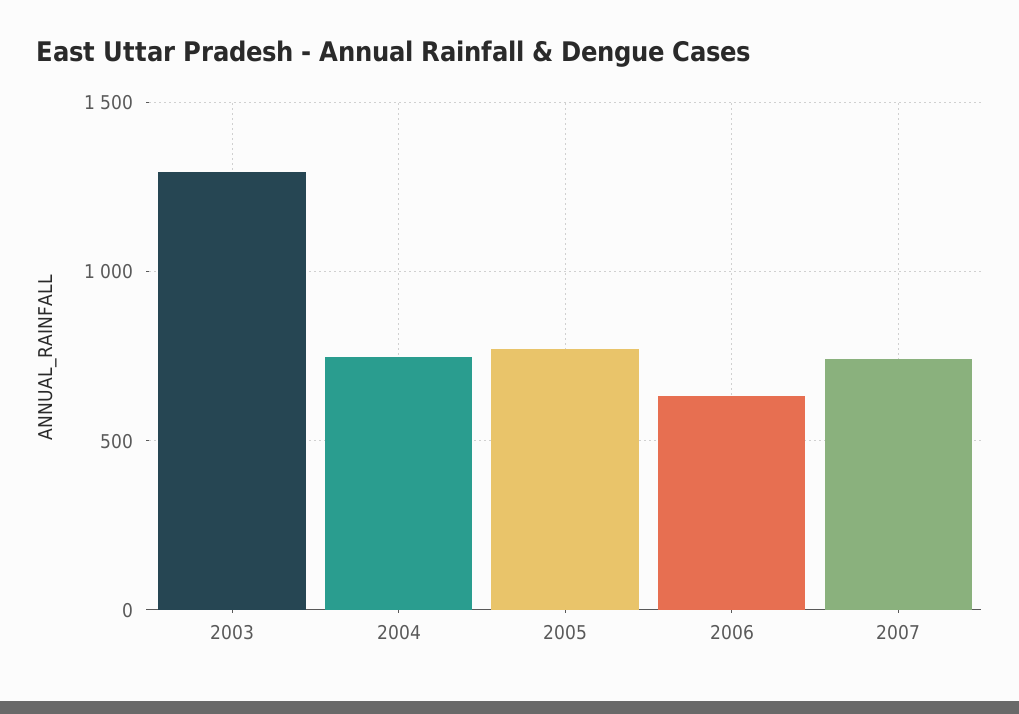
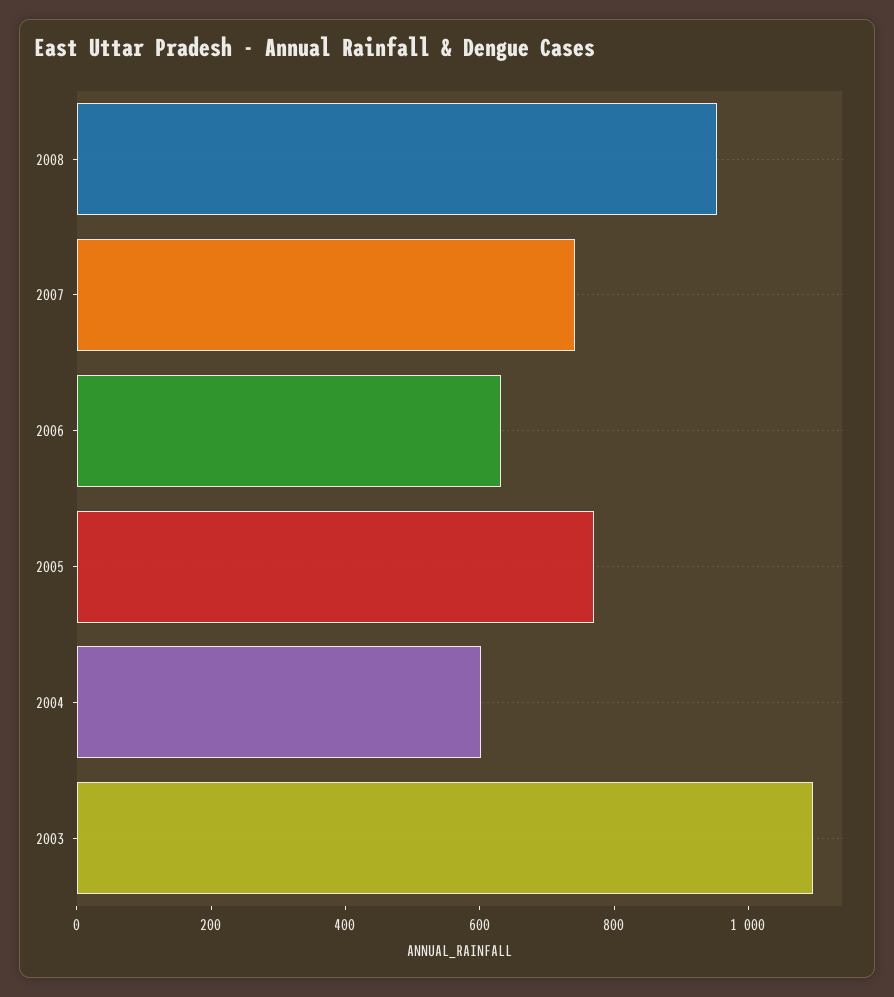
2003: 1300 -> 1100
2004: 750 -> 600
2008: none -> 950

